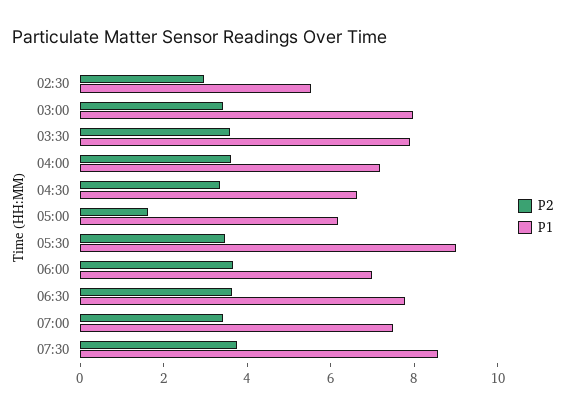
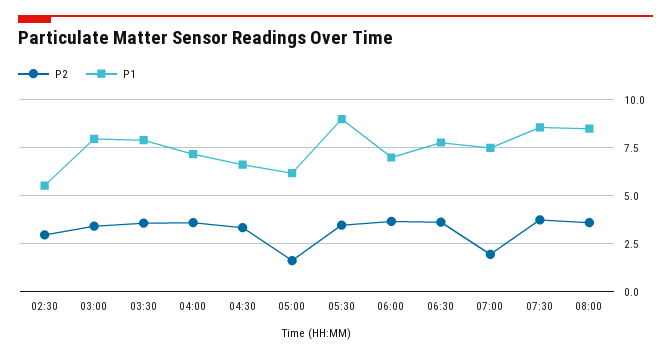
P2, 07:00: 3.5 -> 2
P2, 08:00: none -> 3.5
P1, 08:00: none -> 8.5

